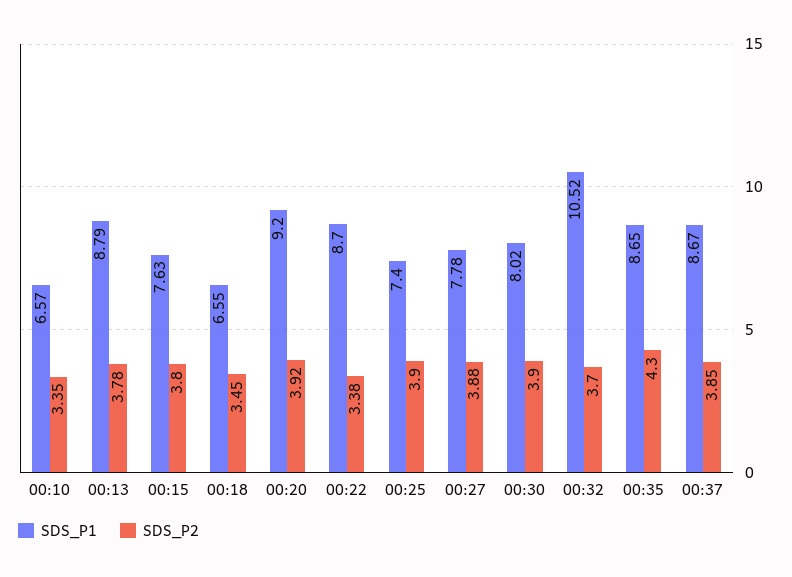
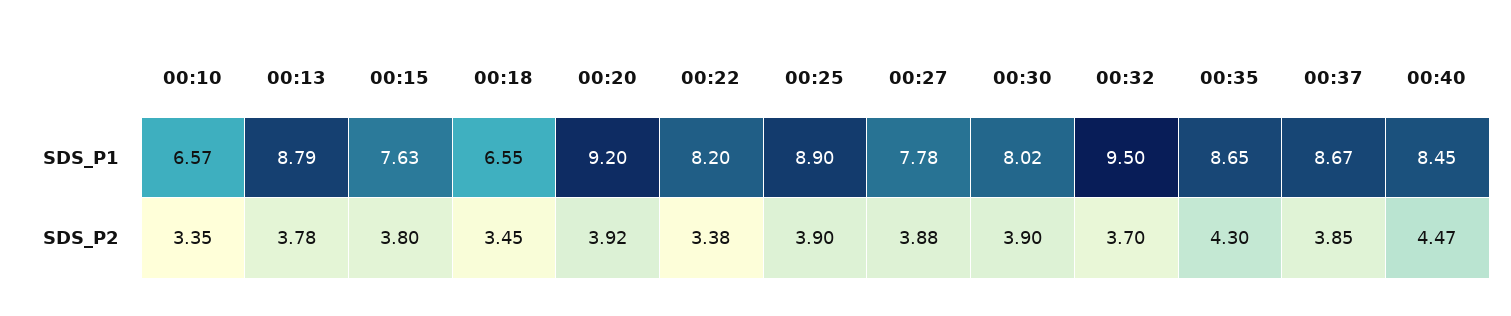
SDS_P1, 00:22: 8.7 -> 8.2
SDS_P1, 00:25: 7.4 -> 8.9
SDS_P1, 00:32: 10.52 -> 9.5
SDS_P1, 00:40: none -> 8.45
SDS_P2, 00:40: none -> 4.47

